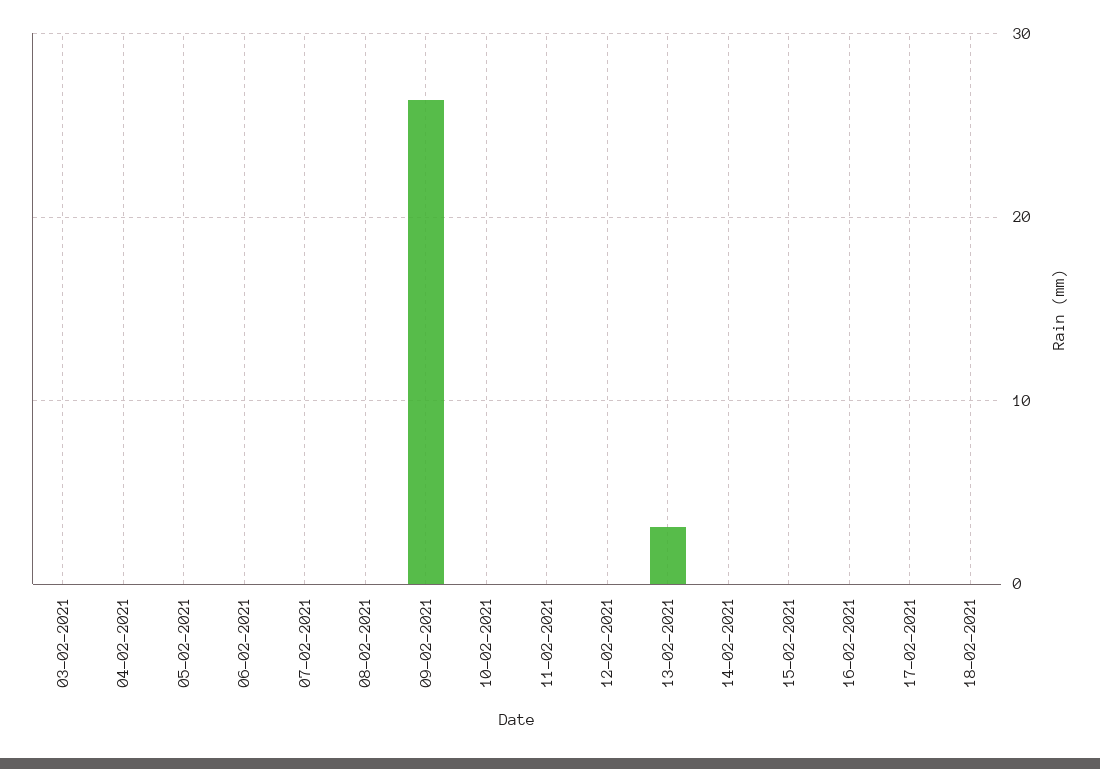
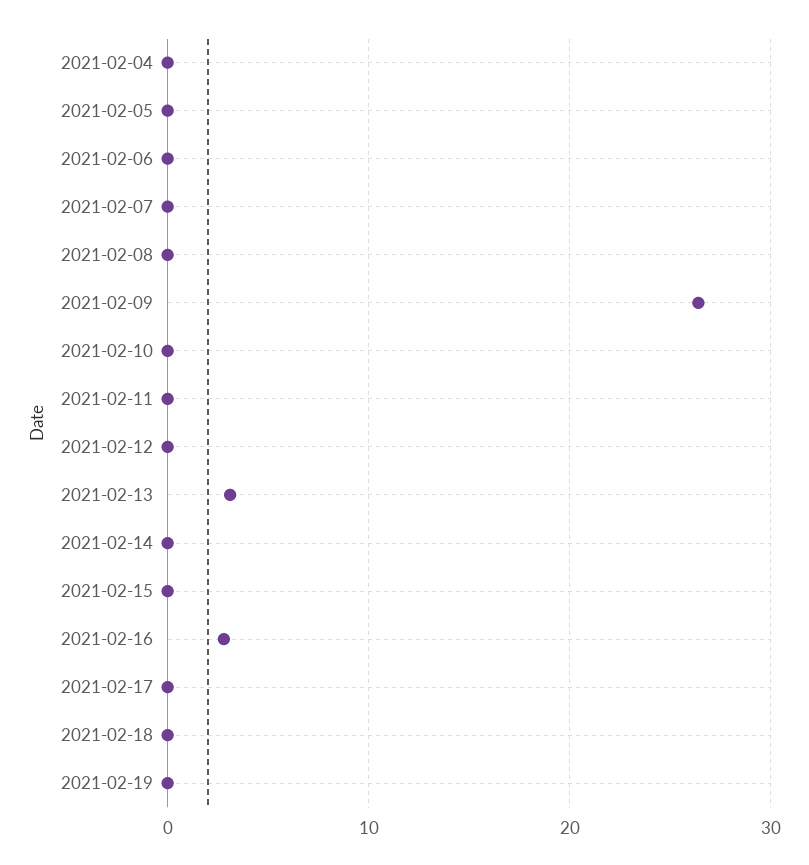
03-02-2021: 0 -> none
16-02-2021: 0 -> 3
2021-02-19: none -> 0

